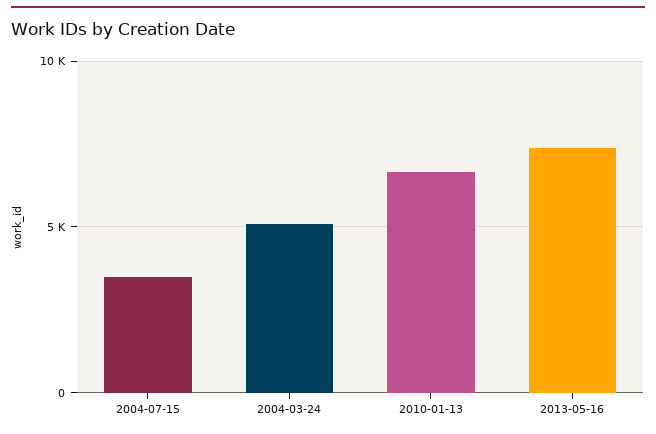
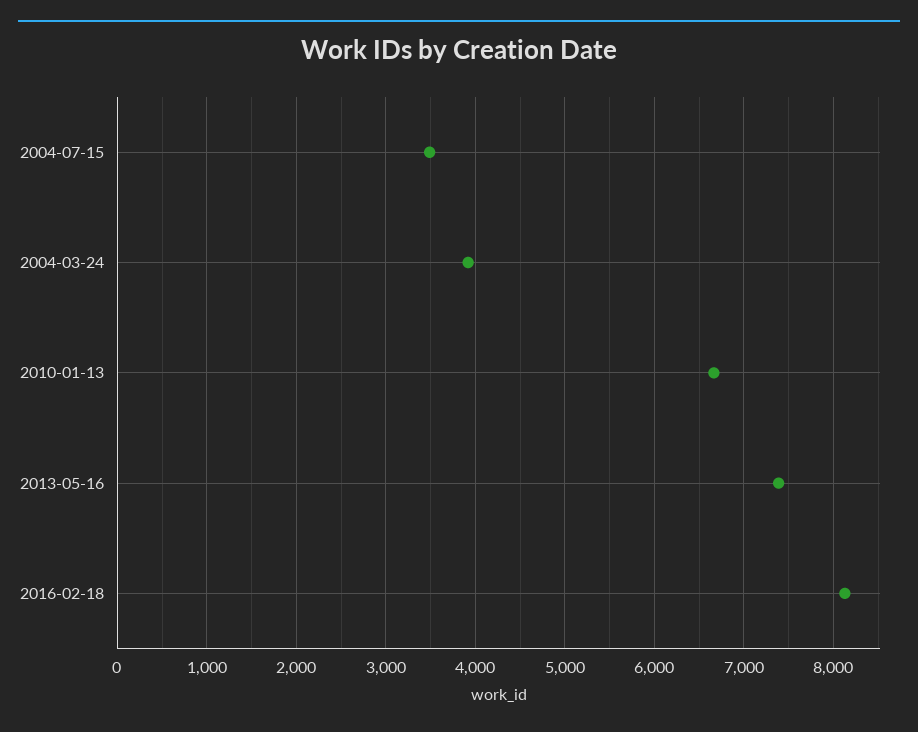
2004-03-24: 5000 -> 3900
2016-02-18: none -> 8100

